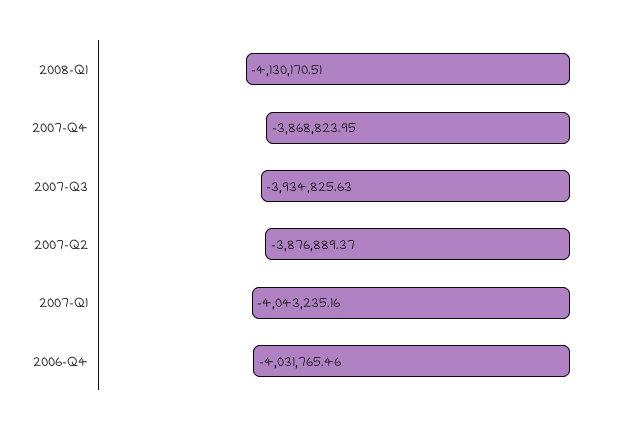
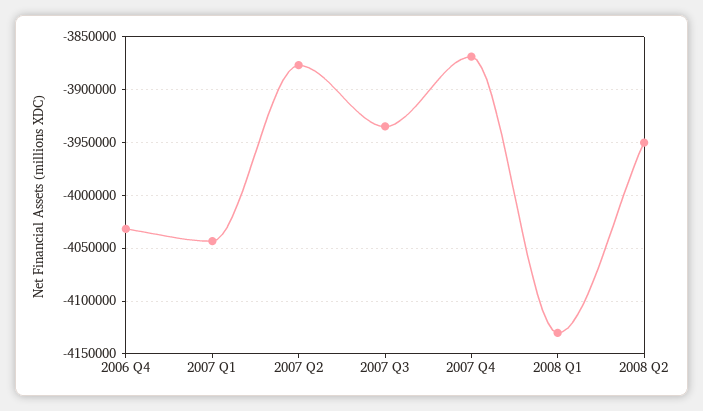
2008 Q2: none -> -3950000

